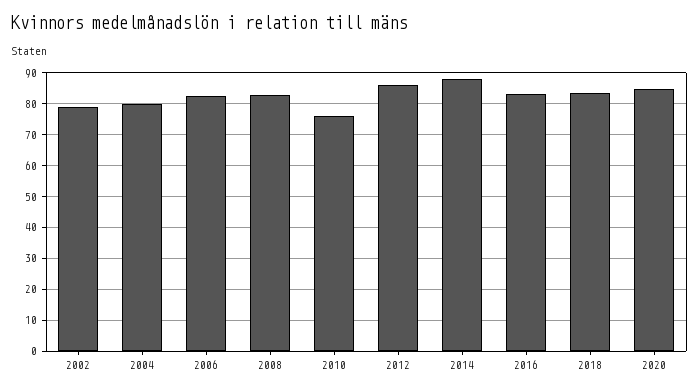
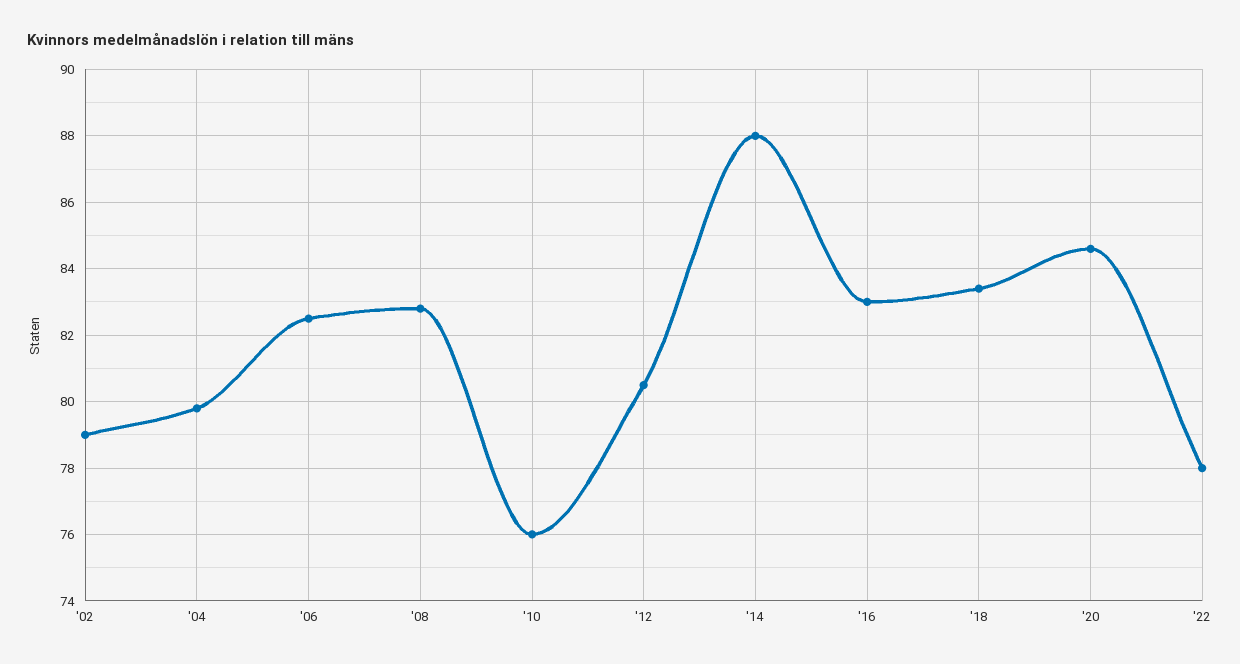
2012: 86 -> 80.5
'22: none -> 78

